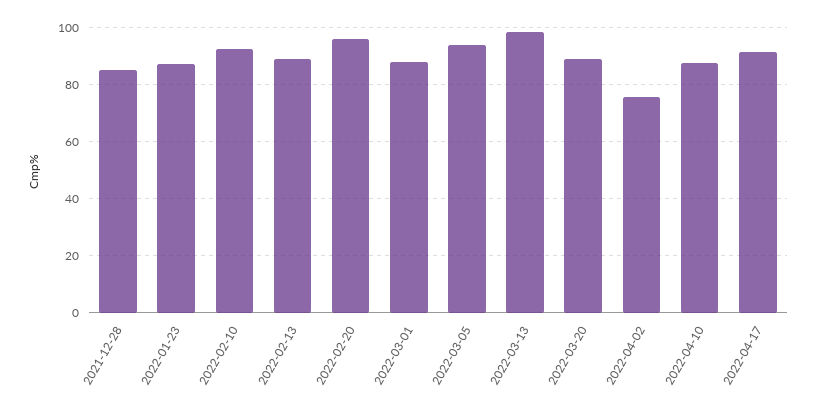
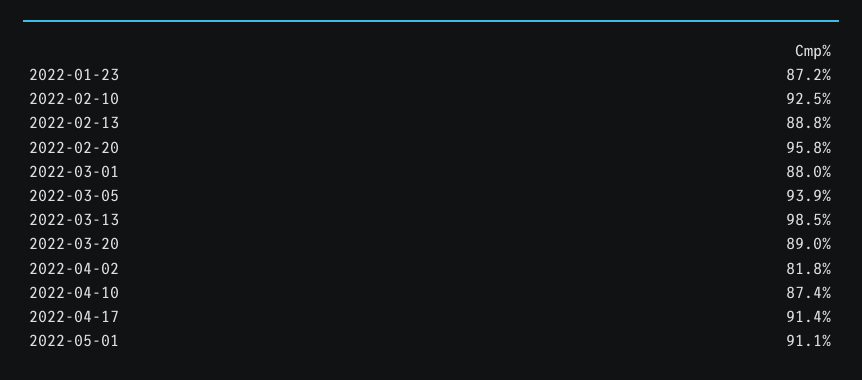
2021-12-28: 85 -> none
2022-04-02: 75 -> 81.8
2022-05-01: none -> 91.1

